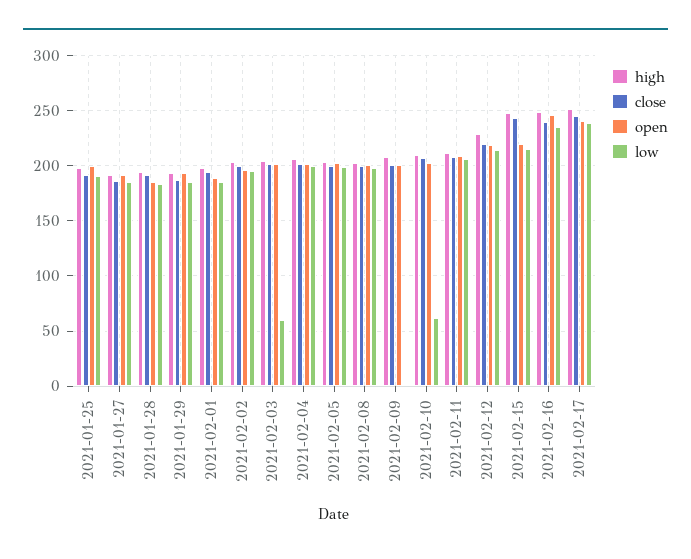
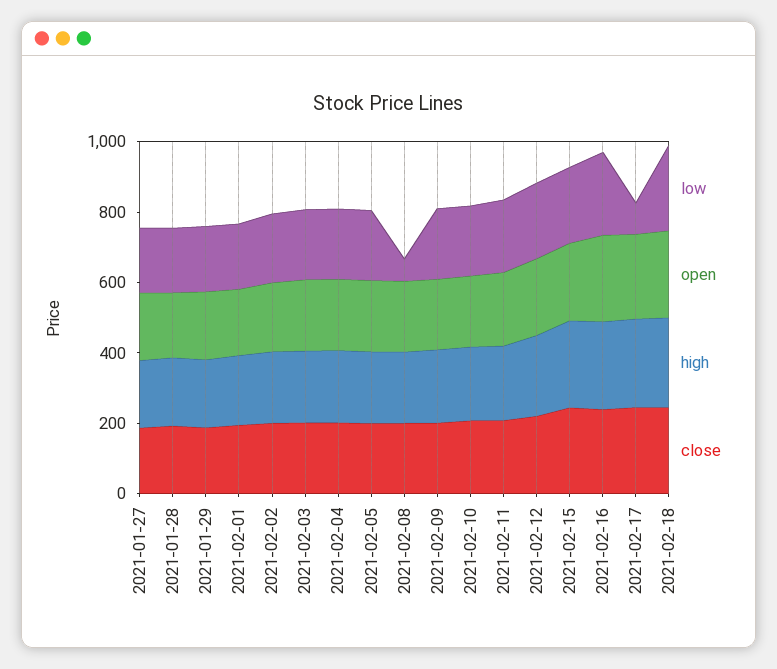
high, 2021-01-25: 200 -> none
close, 2021-01-25: 190 -> none
open, 2021-01-25: 200 -> none
low, 2021-01-25: 190 -> none
low, 2021-02-03: 60 -> 200
low, 2021-02-08: 200 -> 50
low, 2021-02-09: 0 -> 200
low, 2021-02-10: 60 -> 200
low, 2021-02-17: 240 -> 100
low, 2021-02-18: none -> 250
open, 2021-02-18: none -> 250
high, 2021-02-18: none -> 250
close, 2021-02-18: none -> 250

